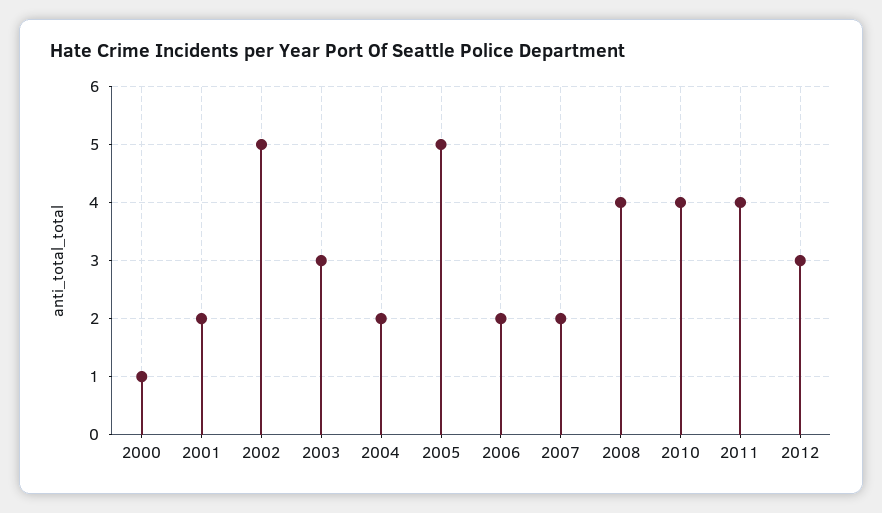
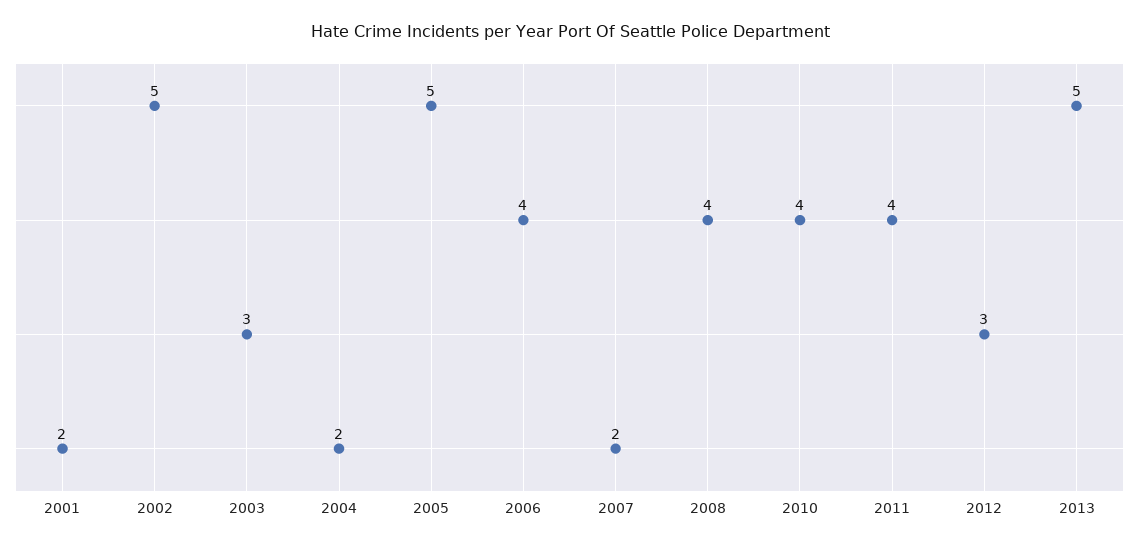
2000: 1 -> none
2006: 2 -> 4
2013: none -> 5

